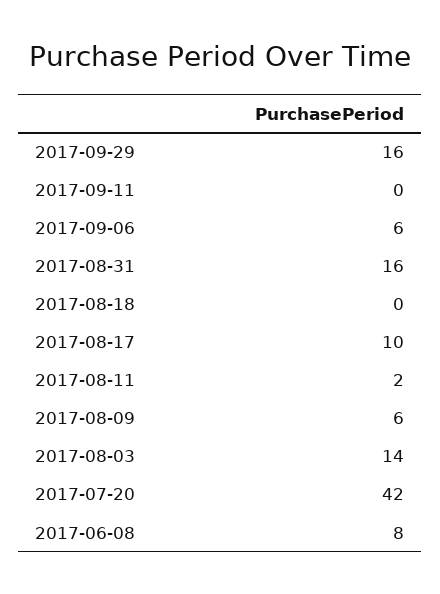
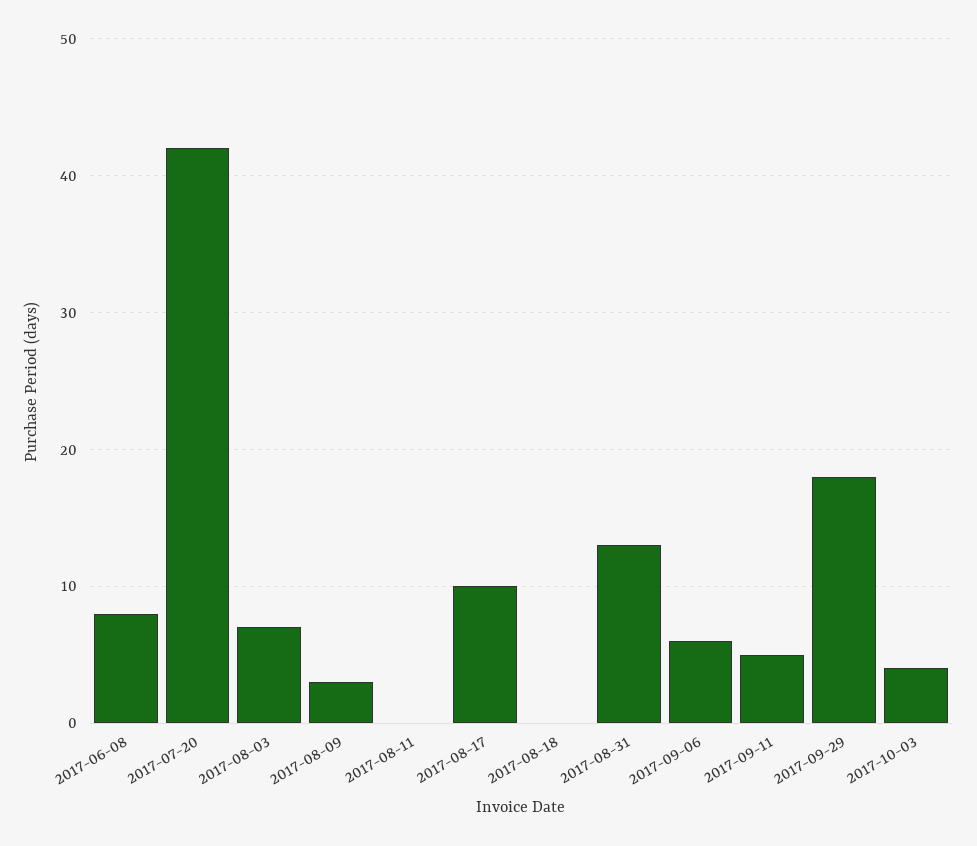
2017-09-29: 16 -> 18
2017-09-11: 0 -> 5
2017-08-31: 16 -> 13
2017-08-11: 2 -> 0
2017-08-09: 6 -> 3
2017-08-03: 14 -> 7
2017-10-03: none -> 4

